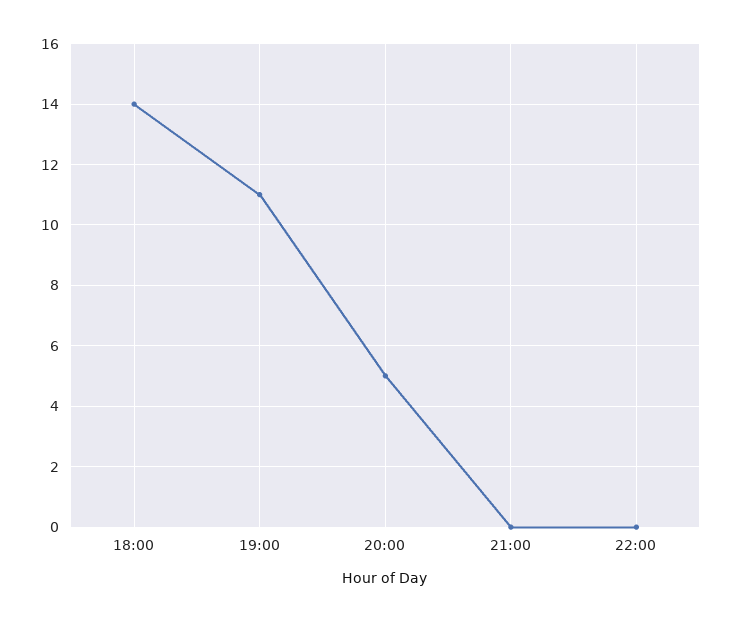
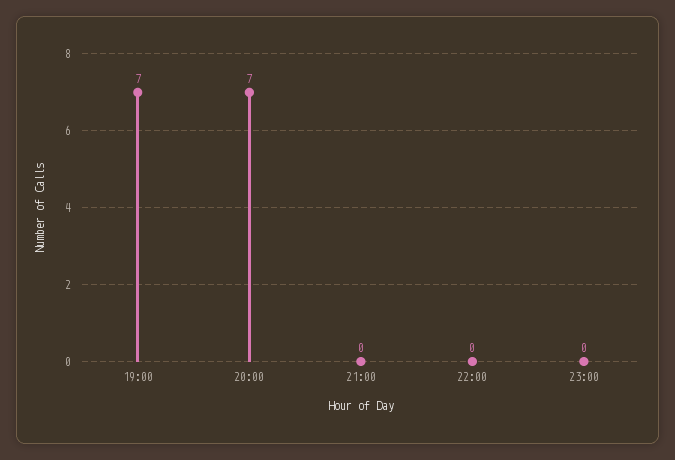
18:00: 14 -> none
19:00: 11 -> 7
20:00: 5 -> 7
23:00: none -> 0

